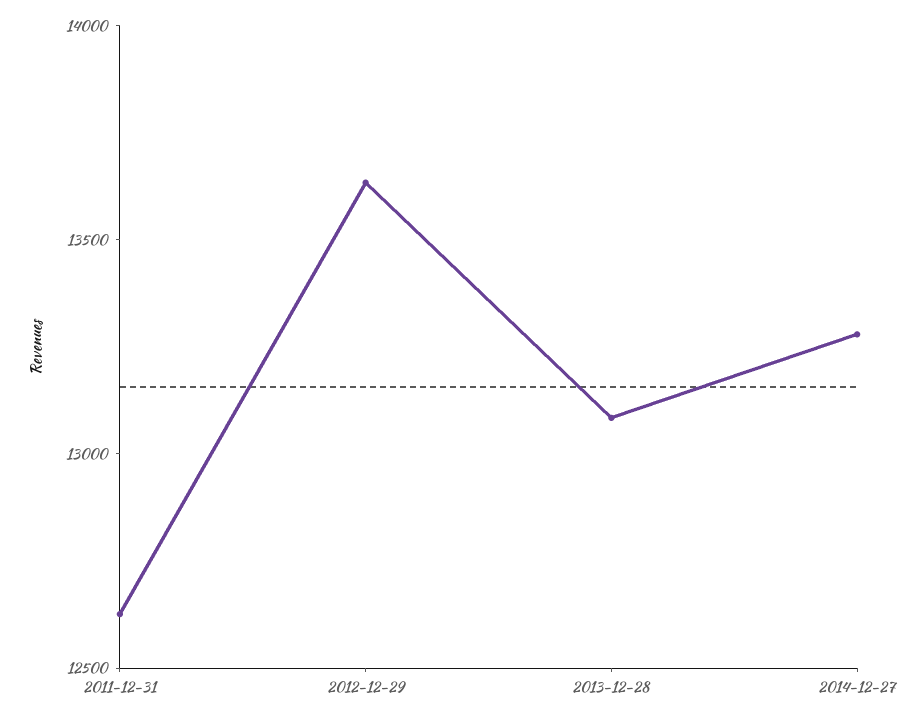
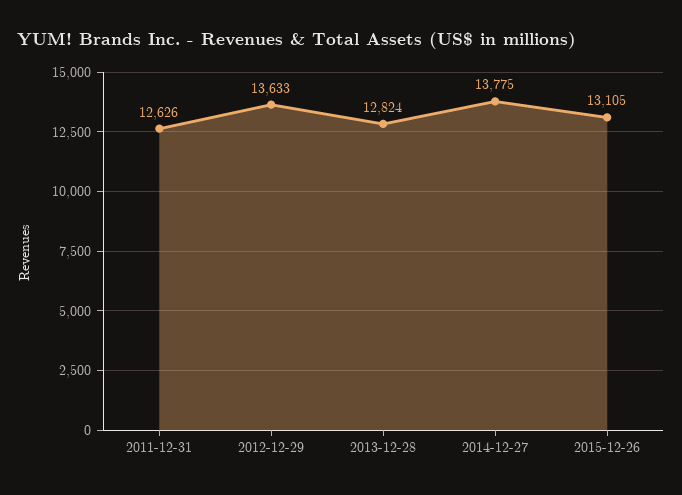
2013-12-28: 13100 -> 12824
2014-12-27: 13300 -> 13775
2015-12-26: none -> 13105

